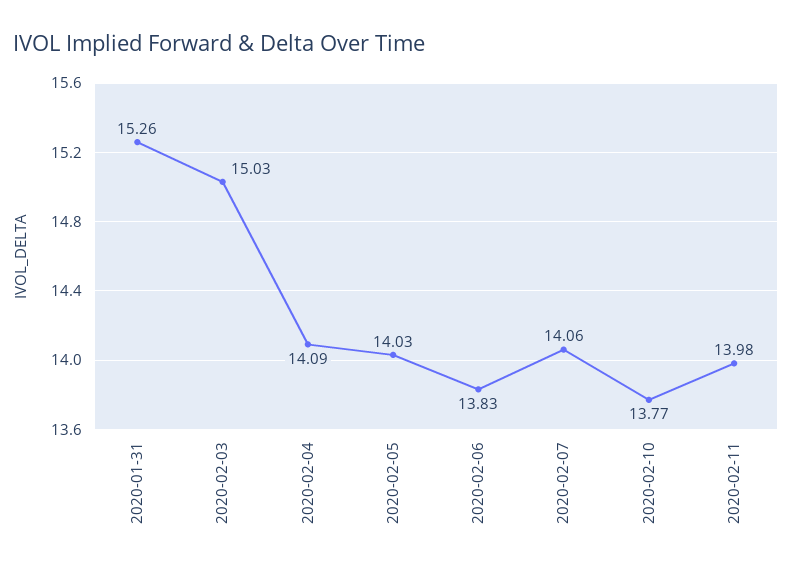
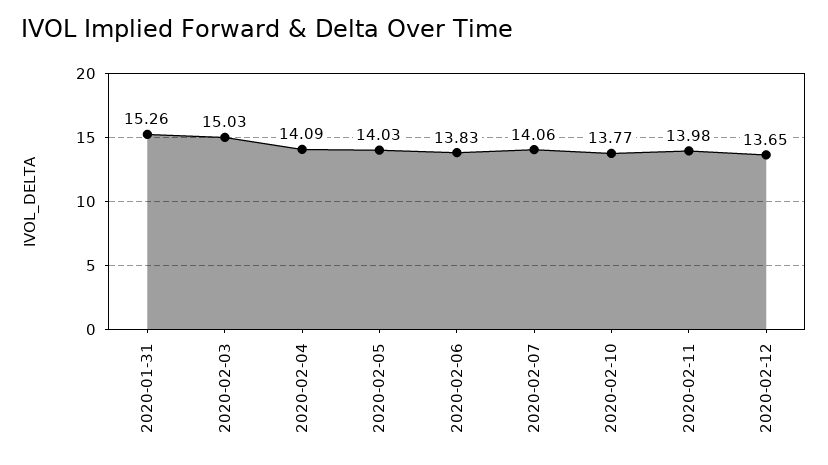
2020-02-12: none -> 13.65

